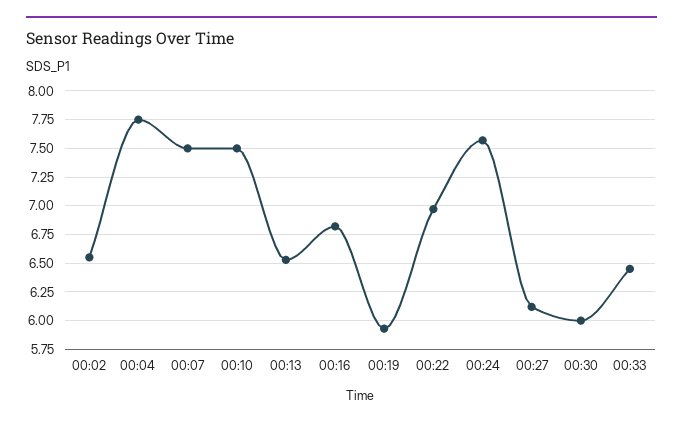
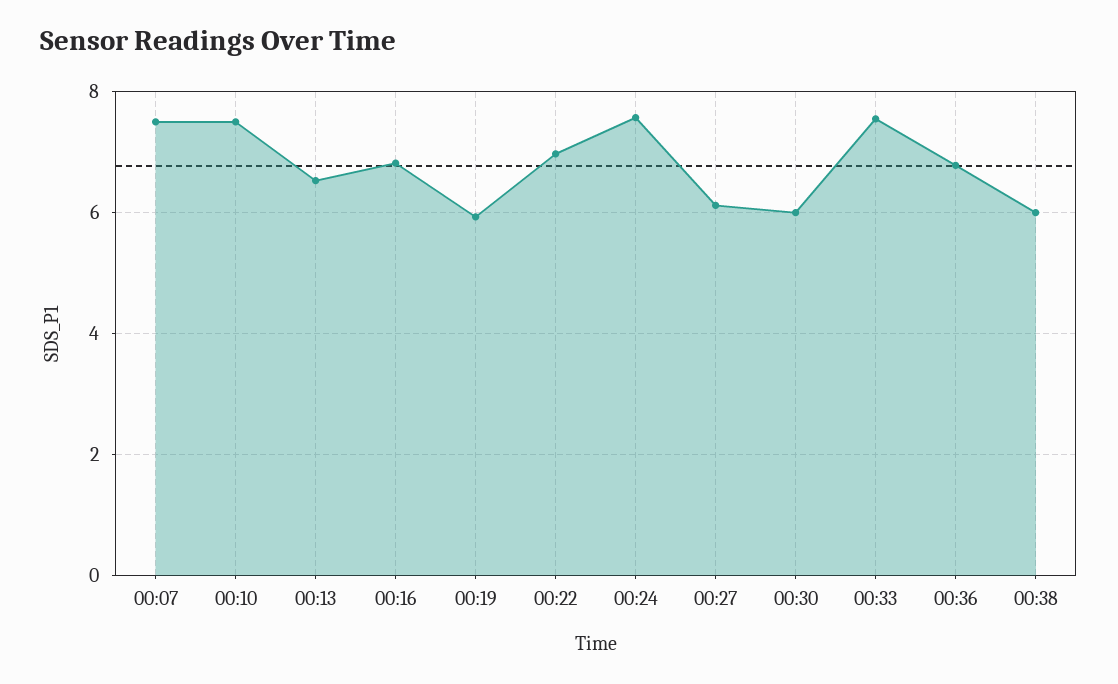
00:02: 6.5 -> none
00:04: 7.75 -> none
00:33: 6.5 -> 7.6
00:36: none -> 6.8
00:38: none -> 6

